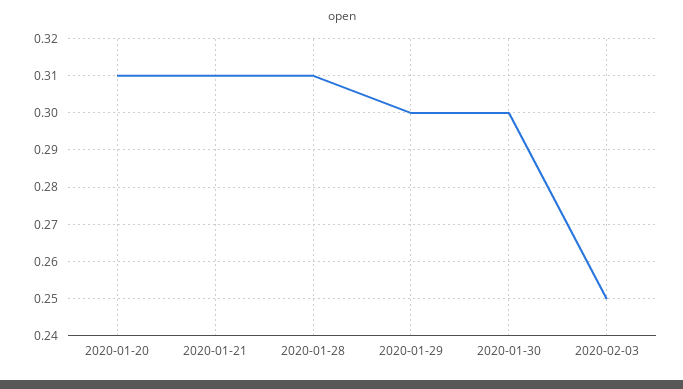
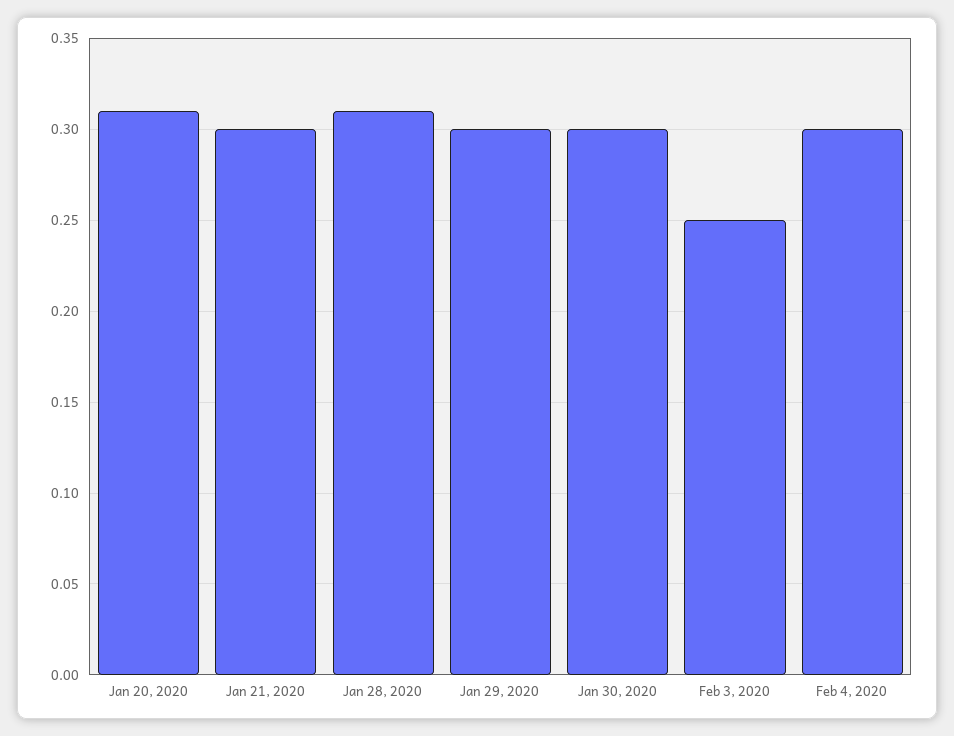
2020-01-21: 0.31 -> 0.3
Feb 4, 2020: none -> 0.3

